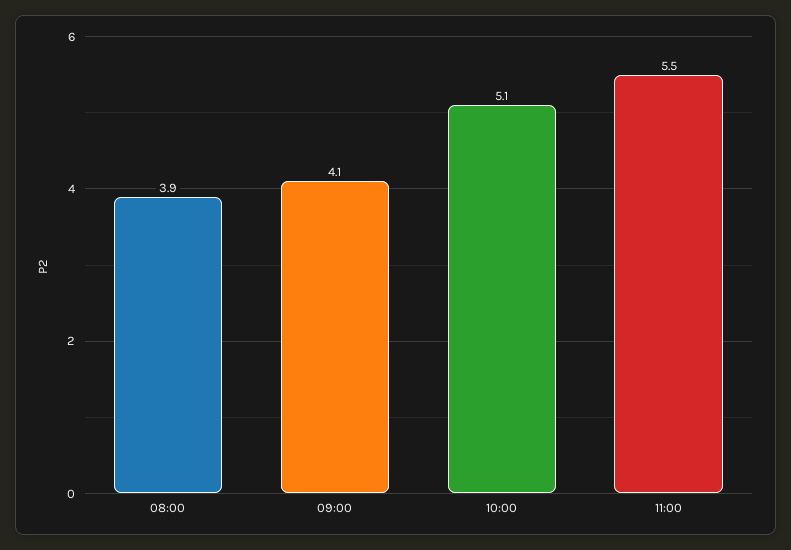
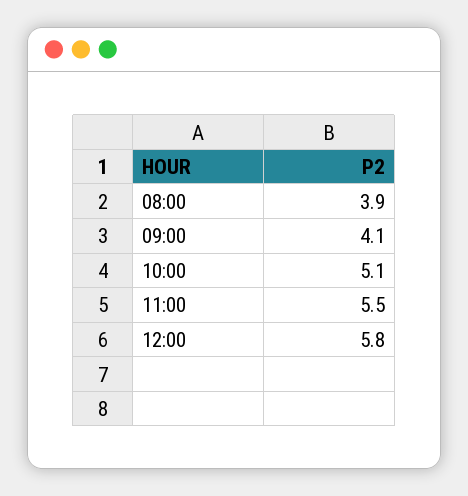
12:00: none -> 5.8

